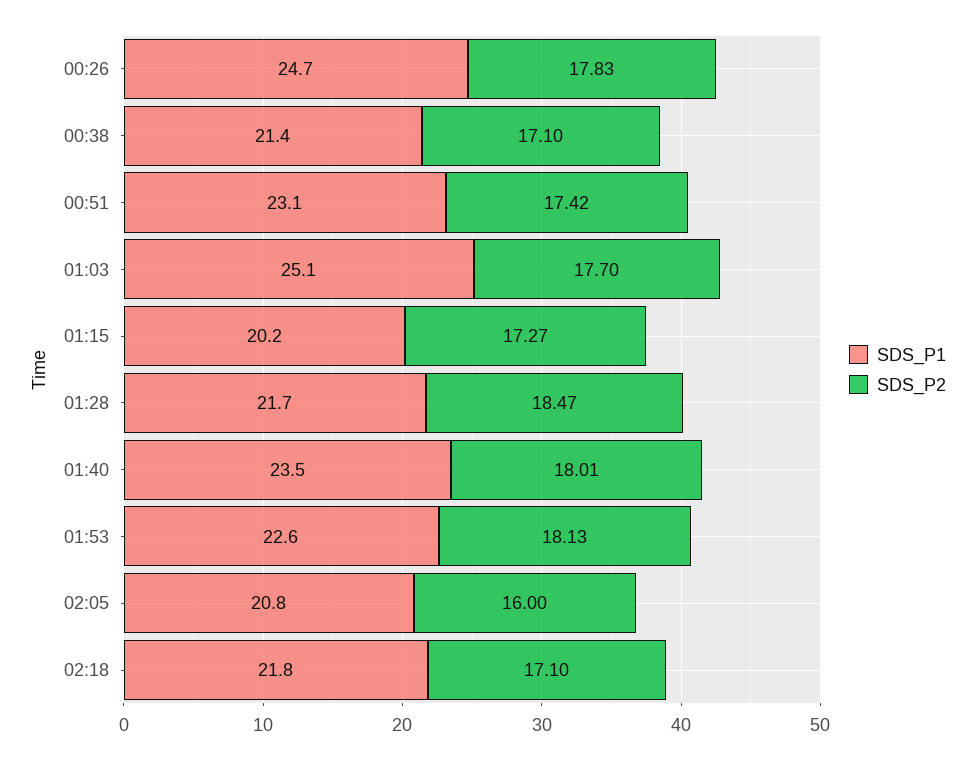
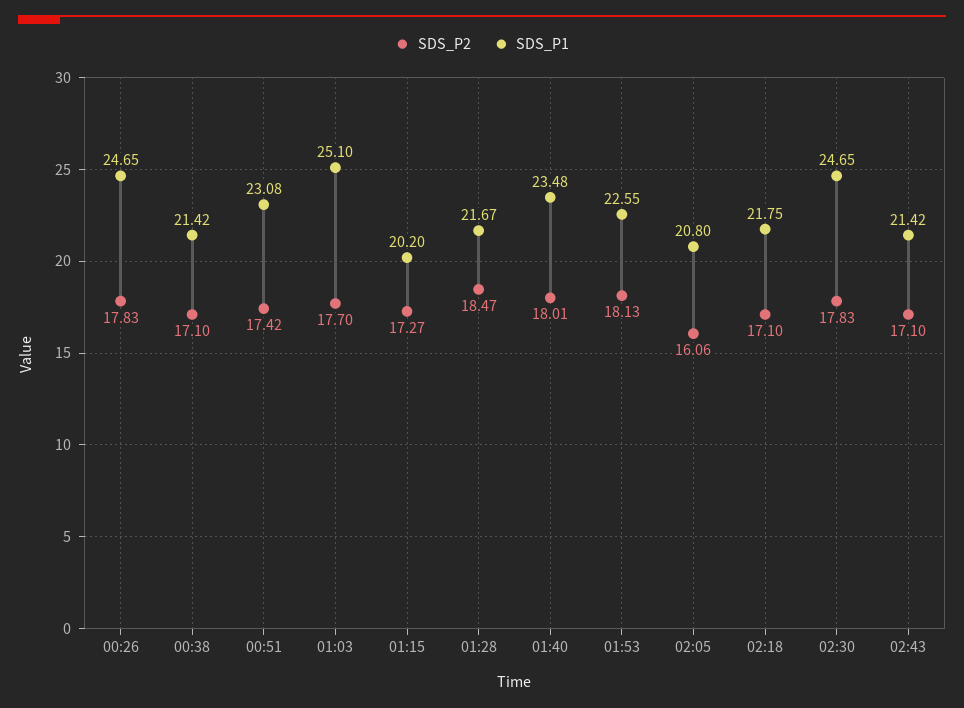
SDS_P2, 02:05: 16 -> 16.06
SDS_P2, 02:30: none -> 17.83
SDS_P1, 02:30: none -> 24.65
SDS_P2, 02:43: none -> 17.1
SDS_P1, 02:43: none -> 21.42

